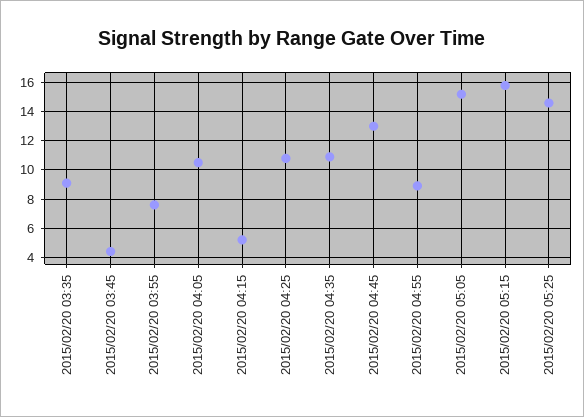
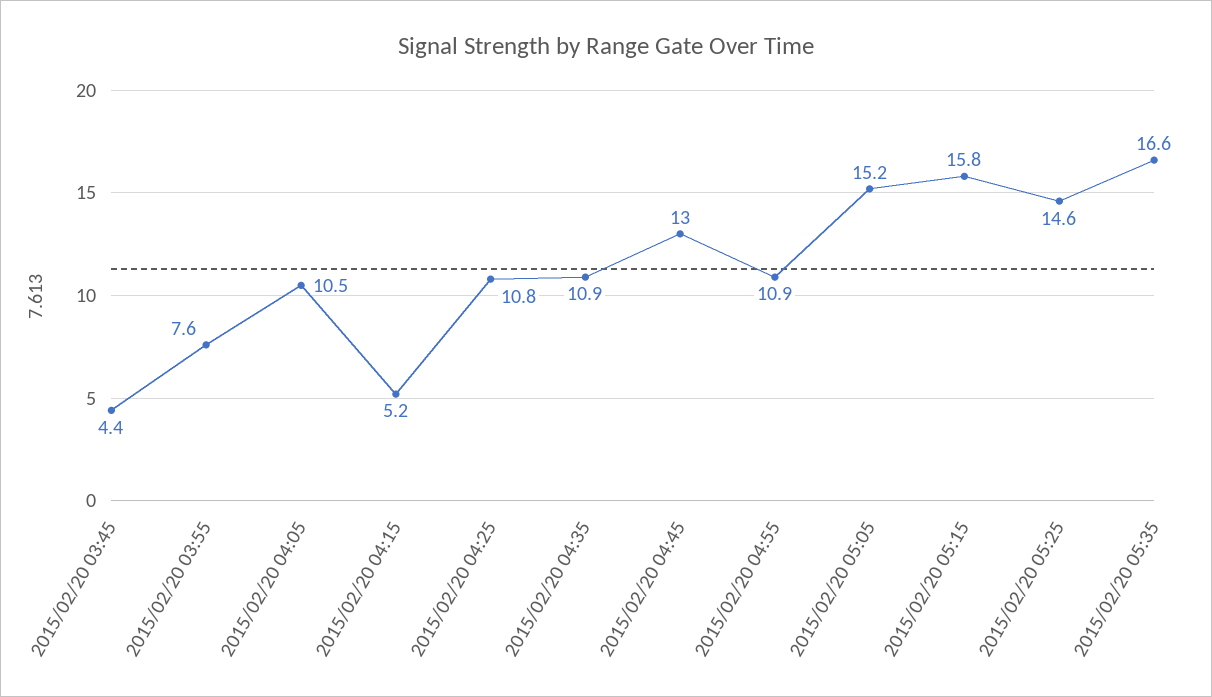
2015/02/20 03:35: 9 -> none
2015/02/20 04:55: 9 -> 10.9
2015/02/20 05:35: none -> 16.6

